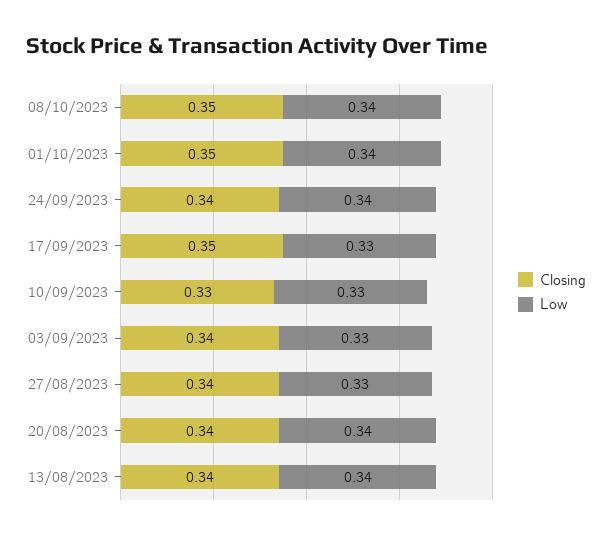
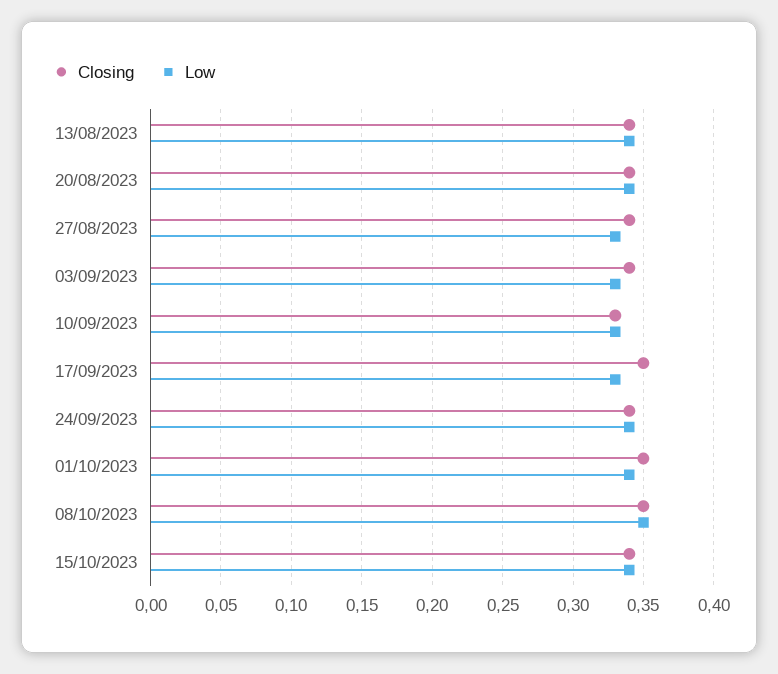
Low, 08/10/2023: 0.34 -> 0.35
Closing, 15/10/2023: none -> 0.34
Low, 15/10/2023: none -> 0.34

